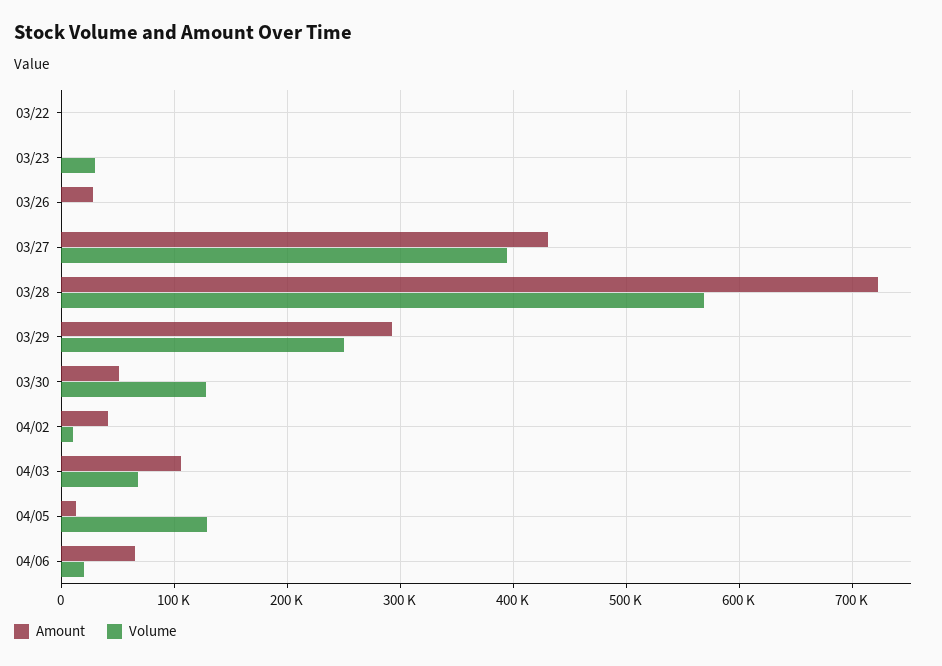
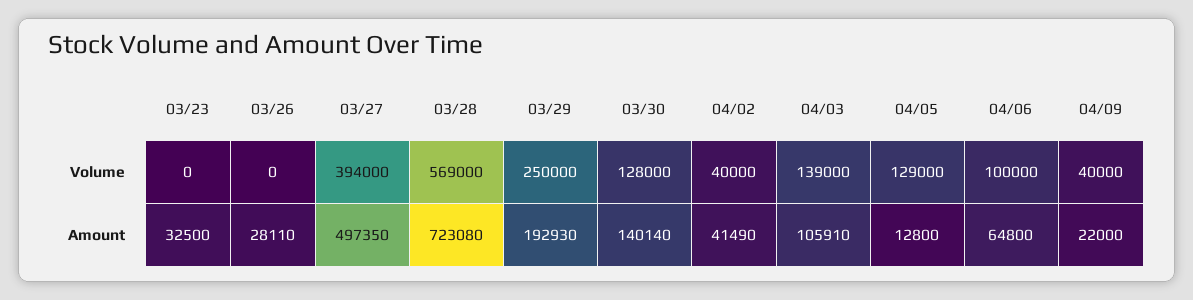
Amount, 03/22: 0 -> none
Volume, 03/22: 0 -> none
Amount, 03/23: 0 -> 32500
Volume, 03/23: 30000 -> 0
Amount, 03/27: 430000 -> 497350
Amount, 03/29: 290000 -> 192930
Amount, 03/30: 50000 -> 140140
Volume, 04/02: 10000 -> 40000
Volume, 04/03: 70000 -> 139000
Volume, 04/06: 20000 -> 100000
Volume, 04/09: none -> 40000
Amount, 04/09: none -> 22000

